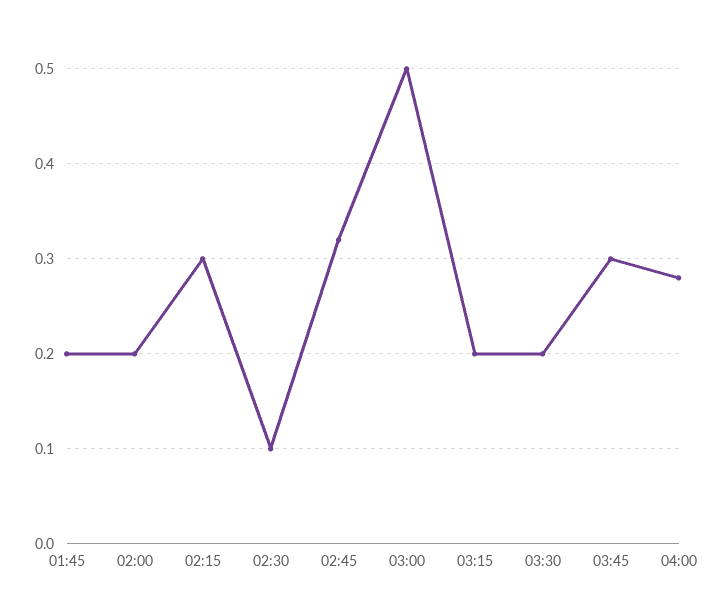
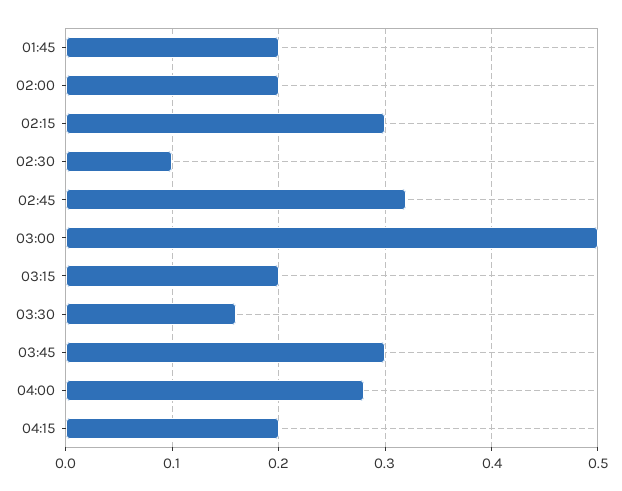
03:30: 0.2 -> 0.16
04:15: none -> 0.2

